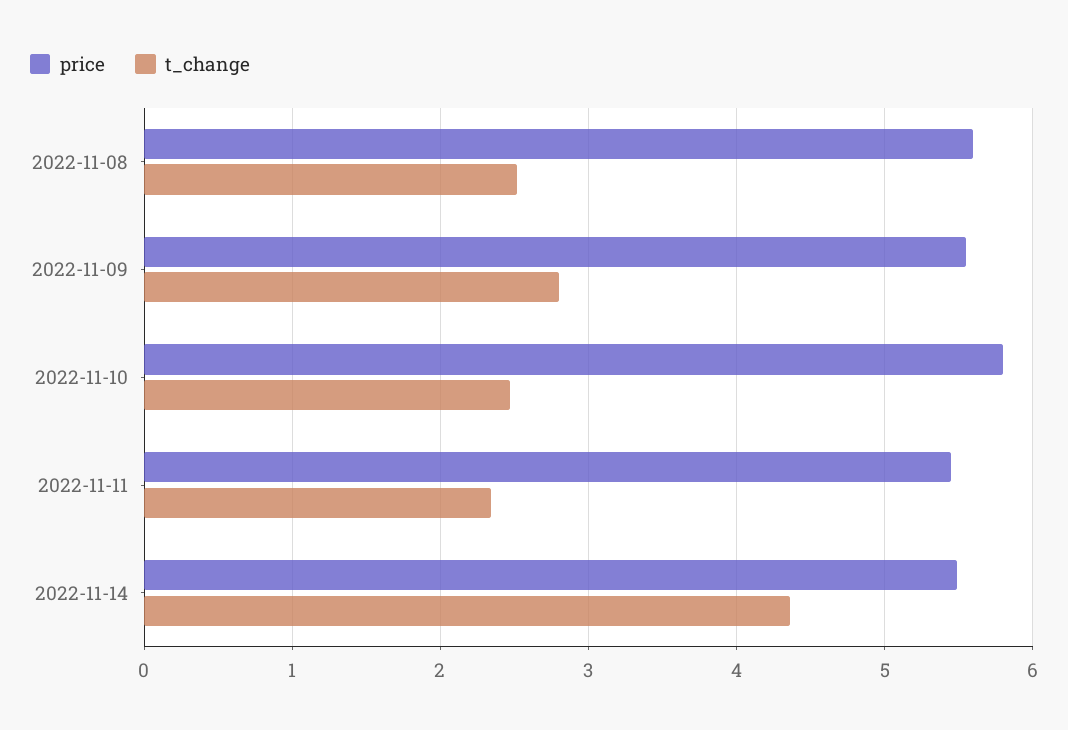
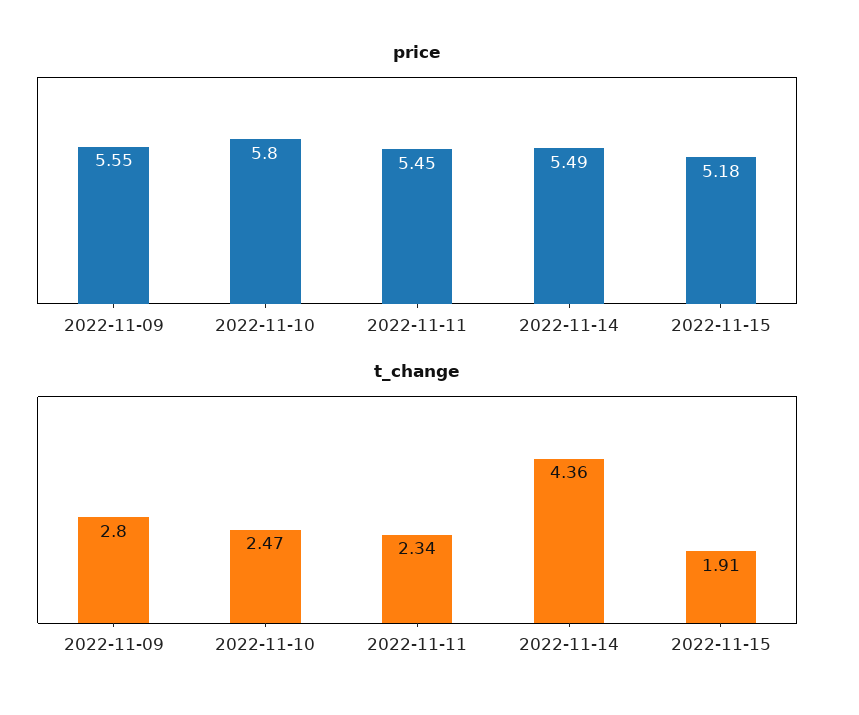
price, 2022-11-08: 5.6 -> none
t_change, 2022-11-08: 2.5 -> none
price, 2022-11-15: none -> 5.18
t_change, 2022-11-15: none -> 1.91

